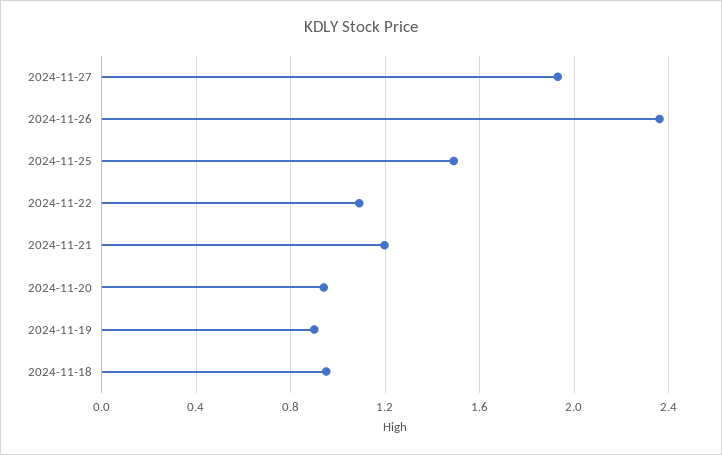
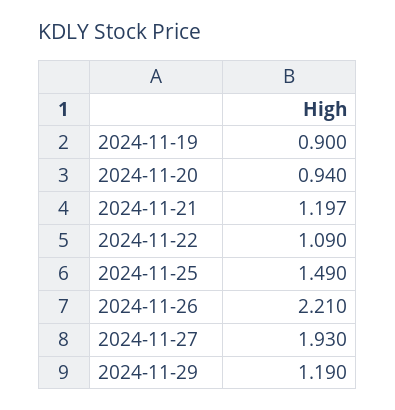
2024-11-26: 2.35 -> 2.21
2024-11-18: 0.95 -> none
2024-11-29: none -> 1.19

